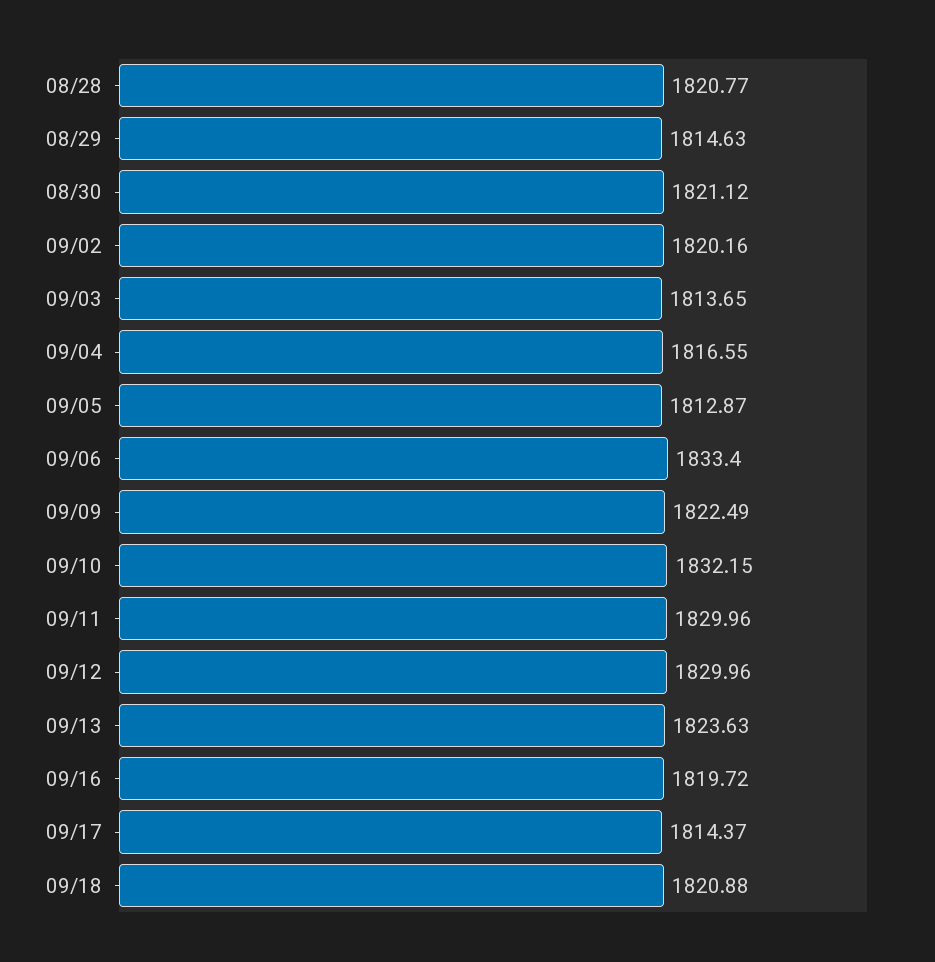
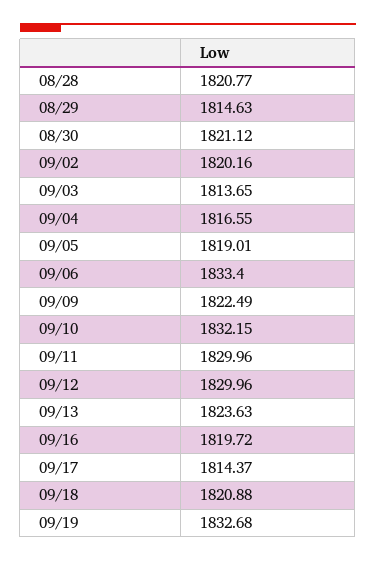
09/05: 1812.87 -> 1819.01
09/19: none -> 1832.68

